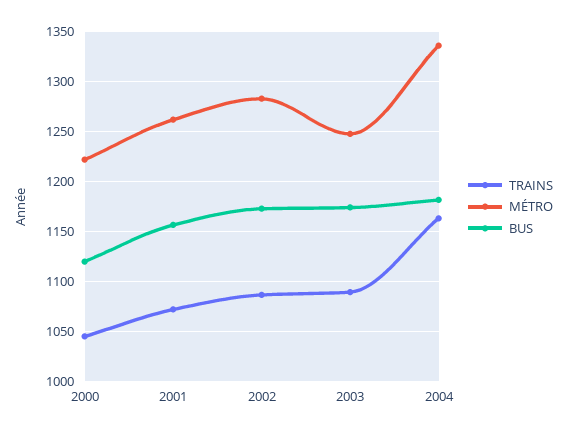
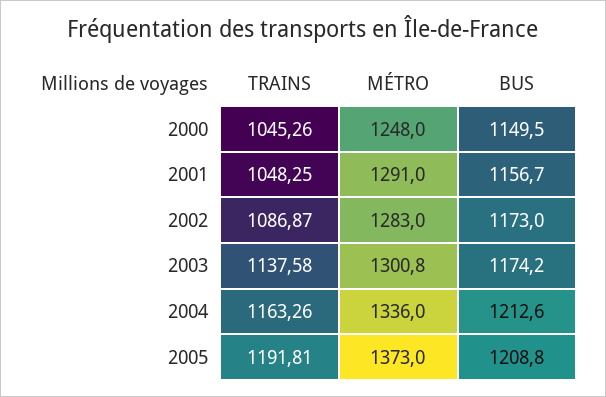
MÉTRO, 2000: 1220 -> 1248
BUS, 2000: 1120 -> 1149.5
TRAINS, 2001: 1070 -> 1048.25
MÉTRO, 2001: 1260 -> 1291
TRAINS, 2003: 1090 -> 1137.58
MÉTRO, 2003: 1250 -> 1300.8
BUS, 2004: 1180 -> 1212.6
TRAINS, 2005: none -> 1191.81
MÉTRO, 2005: none -> 1373
BUS, 2005: none -> 1208.8

